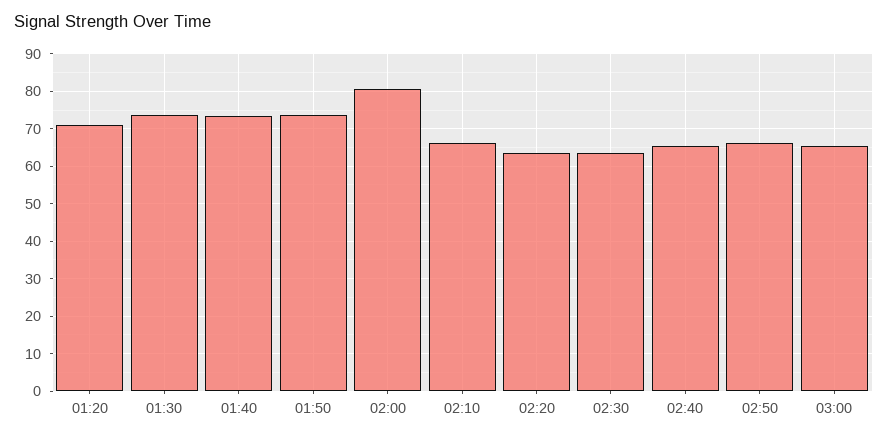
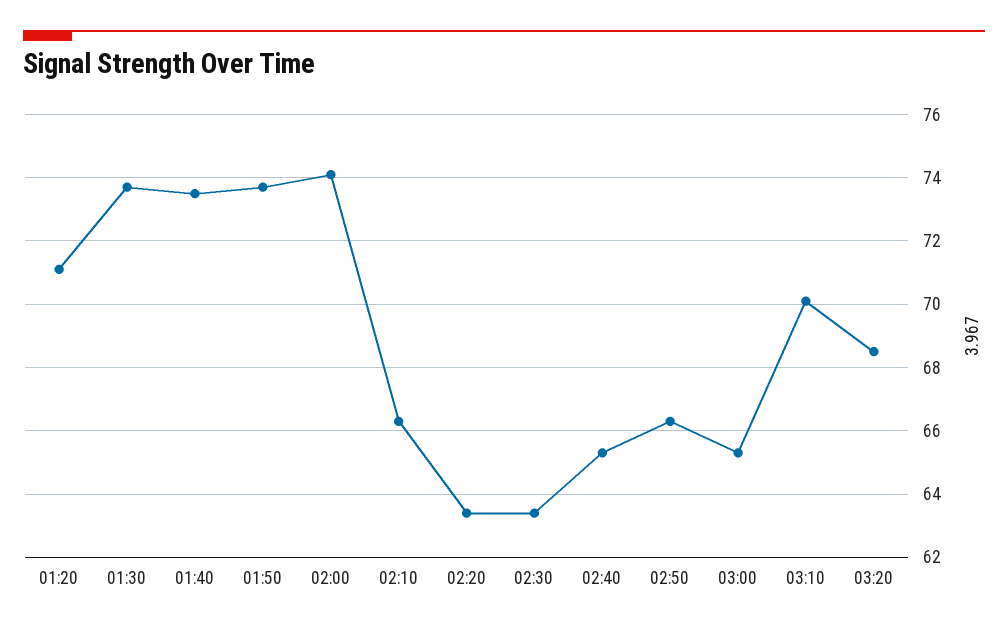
02:00: 80 -> 74
03:10: none -> 70
03:20: none -> 68.5

